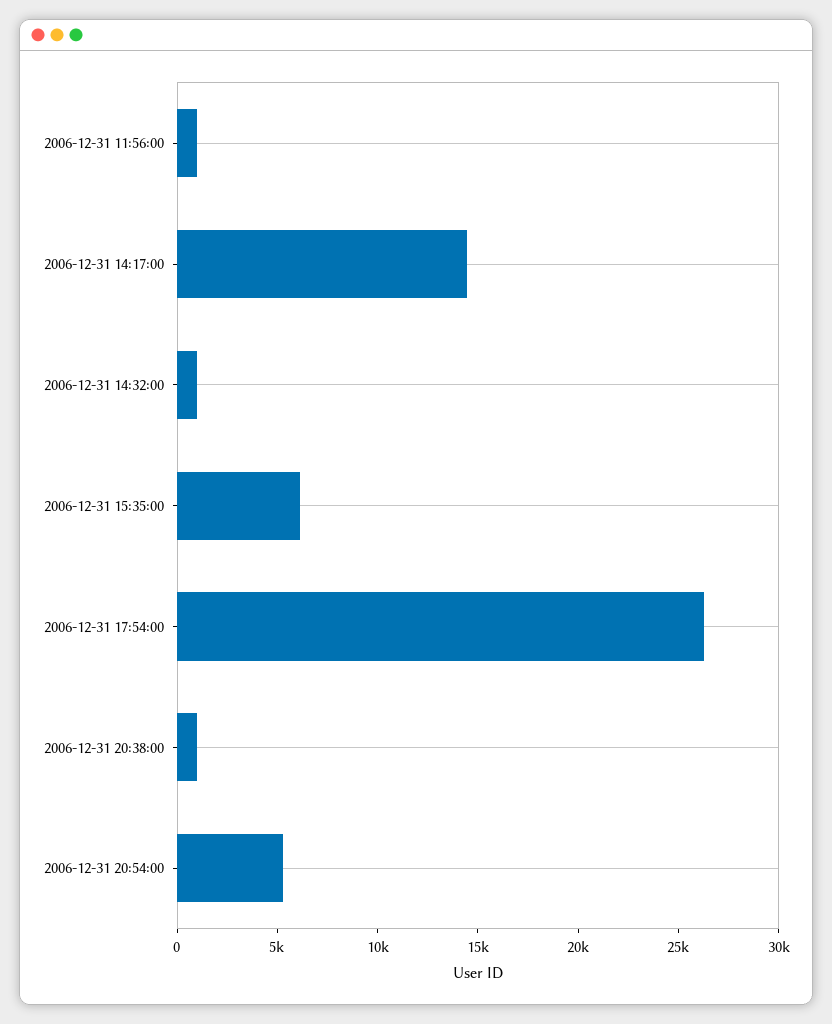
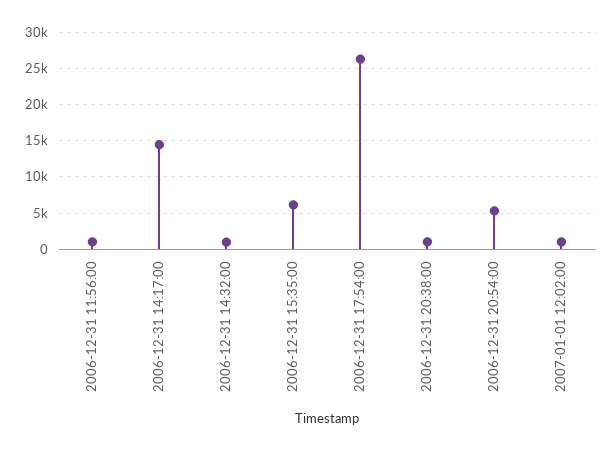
2007-01-01 12:02:00: none -> 1000

